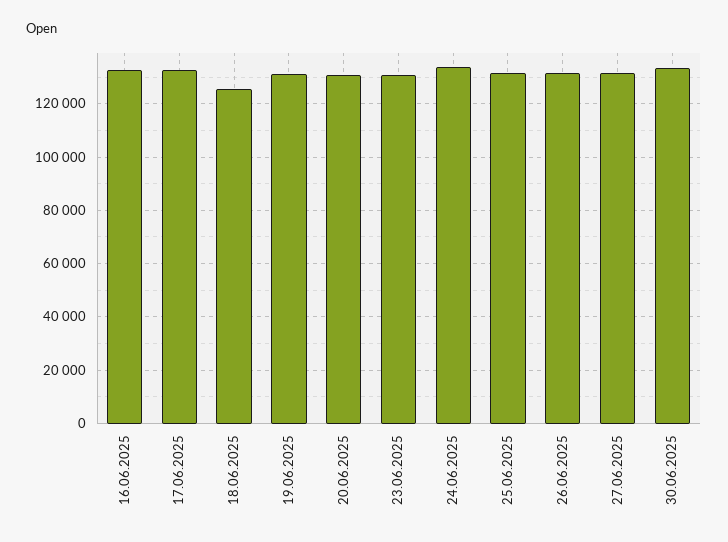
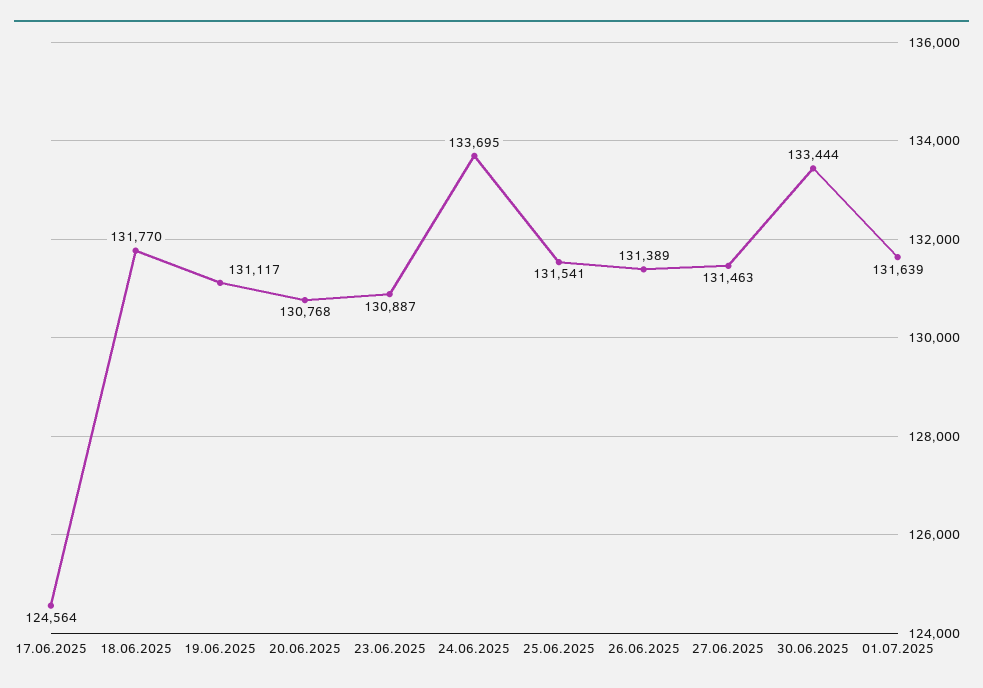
16.06.2025: 132500 -> none
17.06.2025: 132500 -> 124564
18.06.2025: 125000 -> 131770
01.07.2025: none -> 131639

